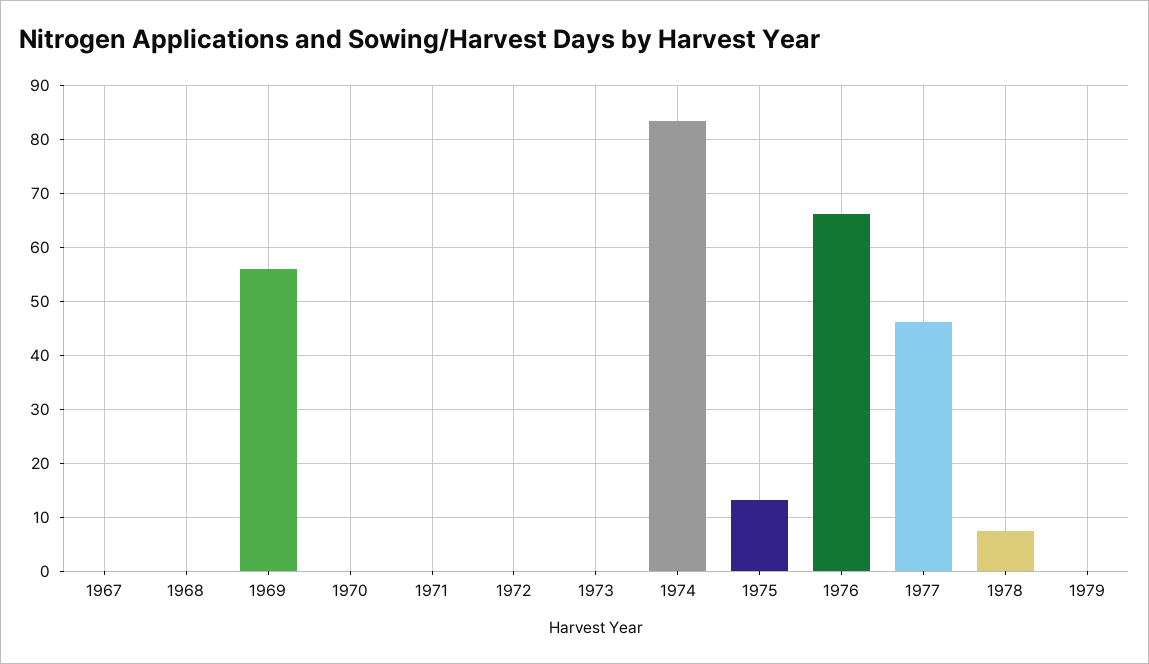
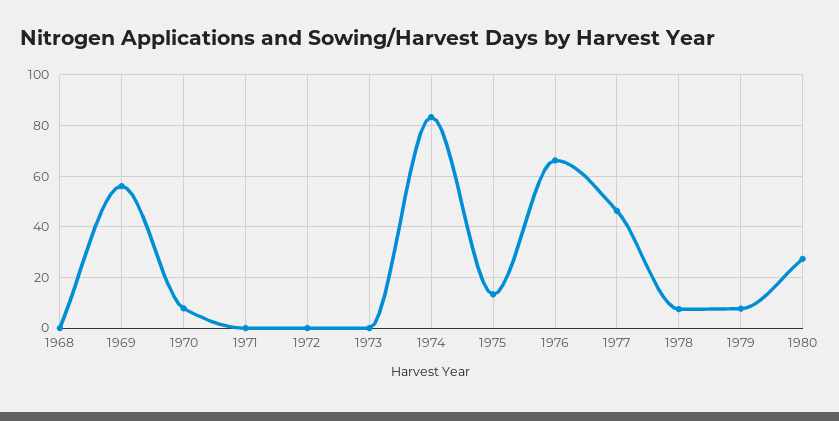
1967: 0 -> none
1970: 0 -> 7.5
1979: 0 -> 7.5
1980: none -> 27.5

